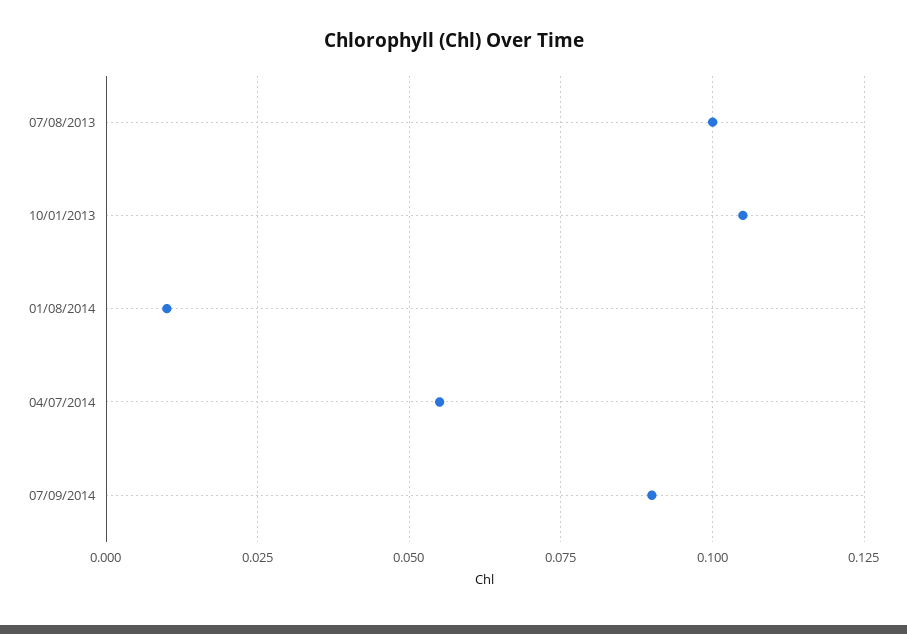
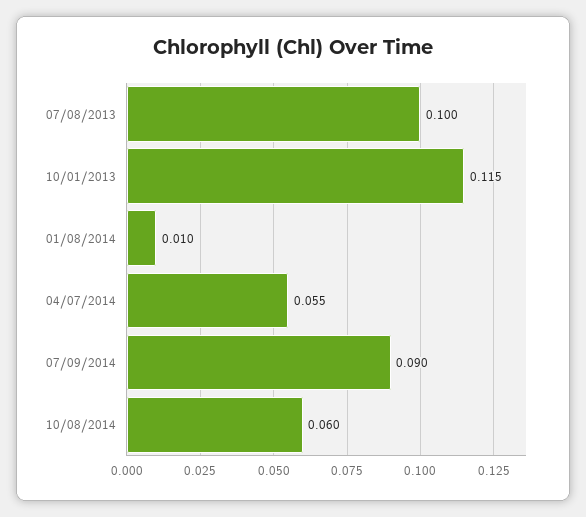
10/01/2013: 0.105 -> 0.115
10/08/2014: none -> 0.06

